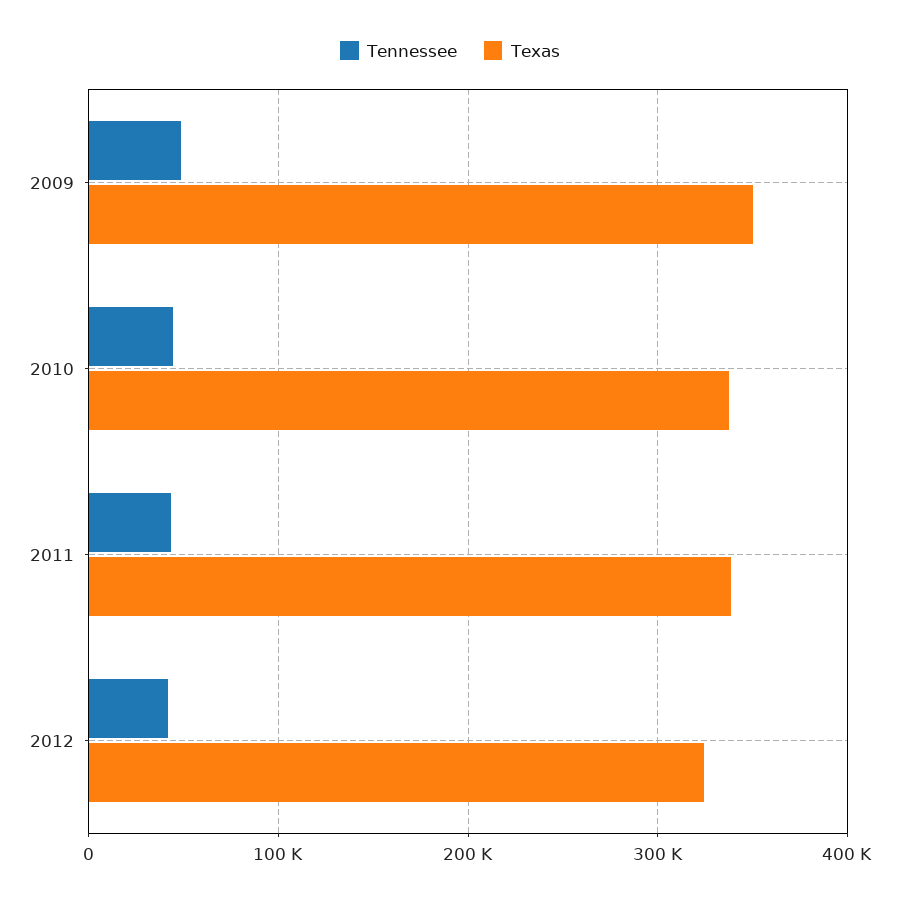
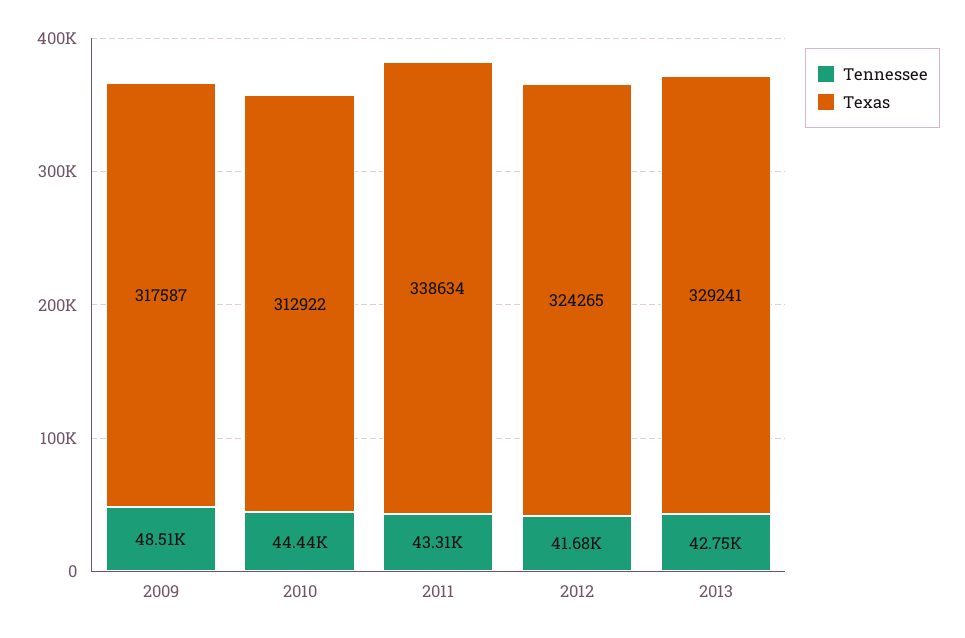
Texas, 2009: 350000 -> 317587
Texas, 2010: 340000 -> 312922
Tennessee, 2013: none -> 42750
Texas, 2013: none -> 329241

